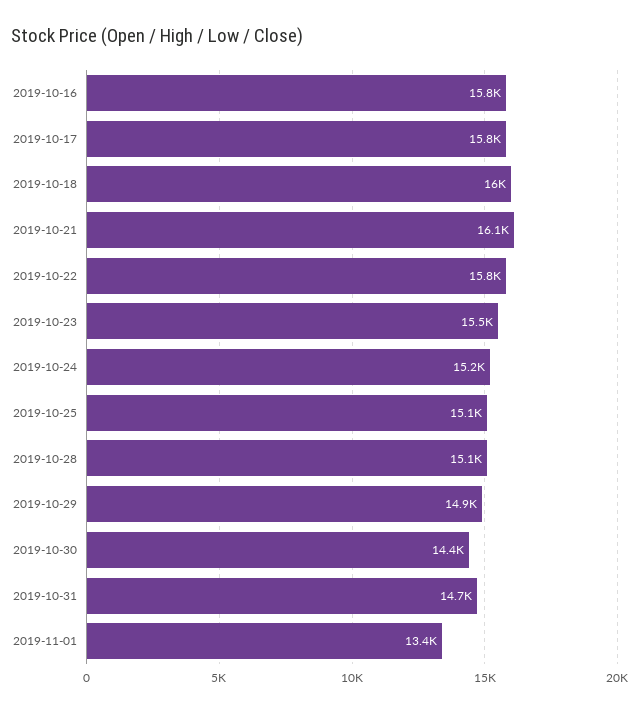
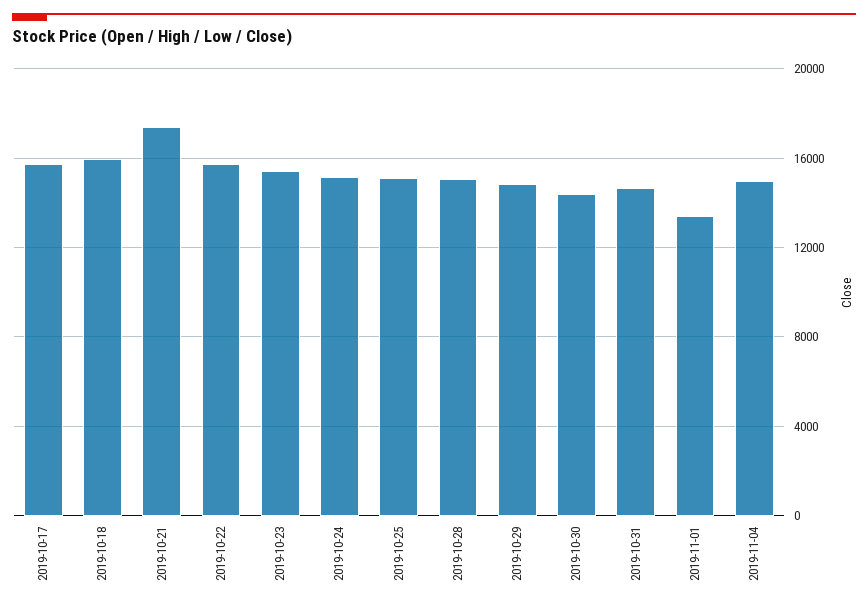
2019-10-16: 15800 -> none
2019-10-21: 16100 -> 17500
2019-11-04: none -> 15000

